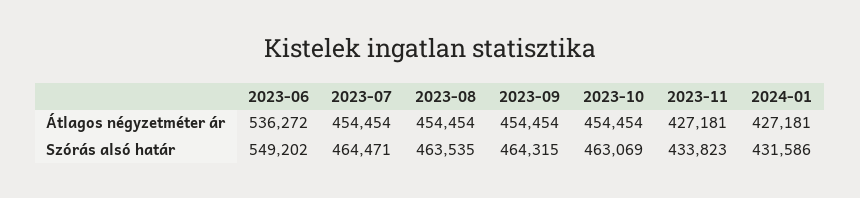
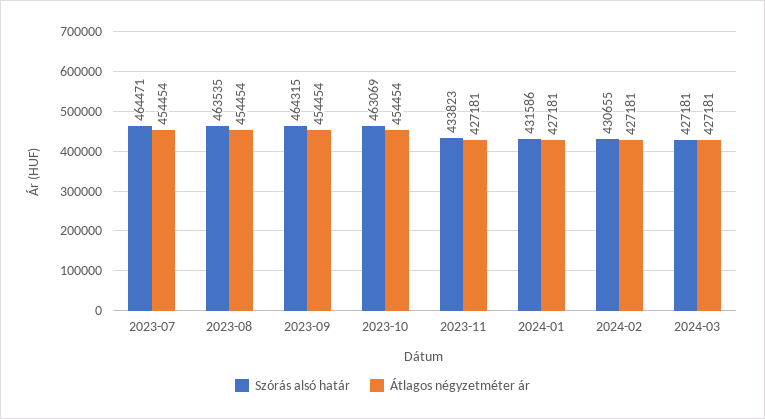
Átlagos négyzetméter ár, 2023-06: 536272 -> none
Szórás alsó határ, 2023-06: 549202 -> none
Szórás alsó határ, 2024-02: none -> 430655
Átlagos négyzetméter ár, 2024-02: none -> 427181
Szórás alsó határ, 2024-03: none -> 427181
Átlagos négyzetméter ár, 2024-03: none -> 427181

